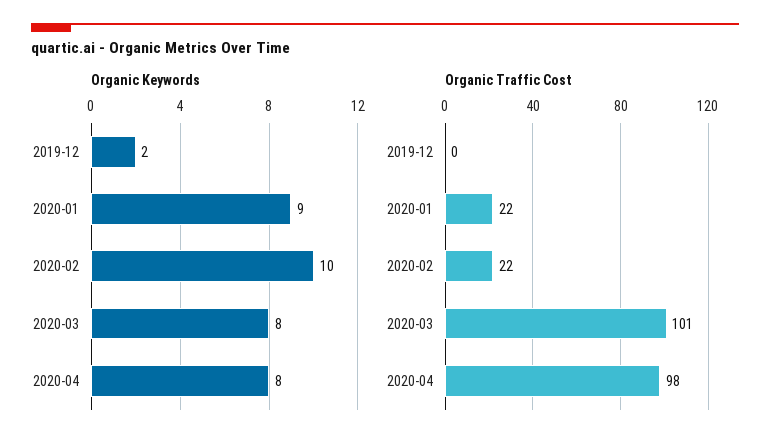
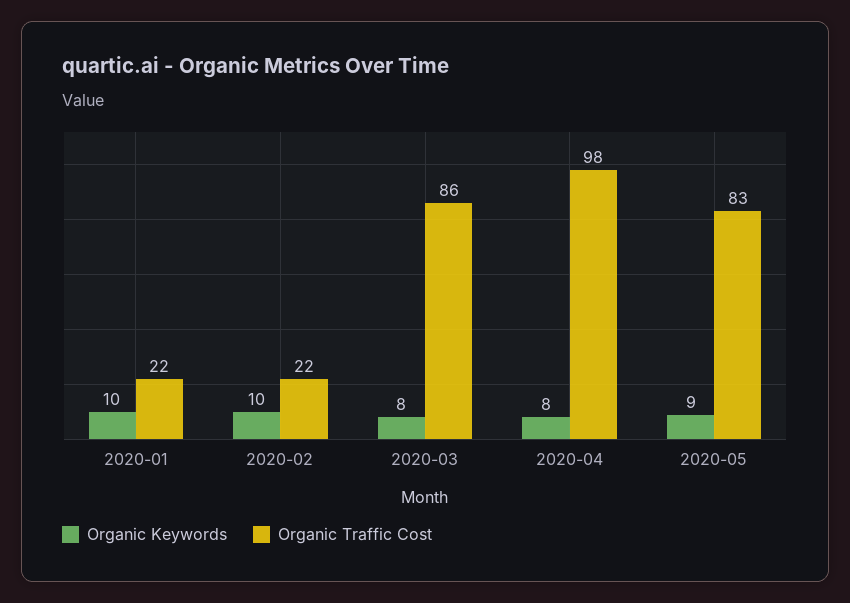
Organic Keywords, 2019-12: 2 -> none
Organic Keywords, 2020-01: 9 -> 10
Organic Traffic Cost, 2019-12: 0 -> none
Organic Traffic Cost, 2020-03: 101 -> 86
Organic Keywords, 2020-05: none -> 9
Organic Traffic Cost, 2020-05: none -> 83

